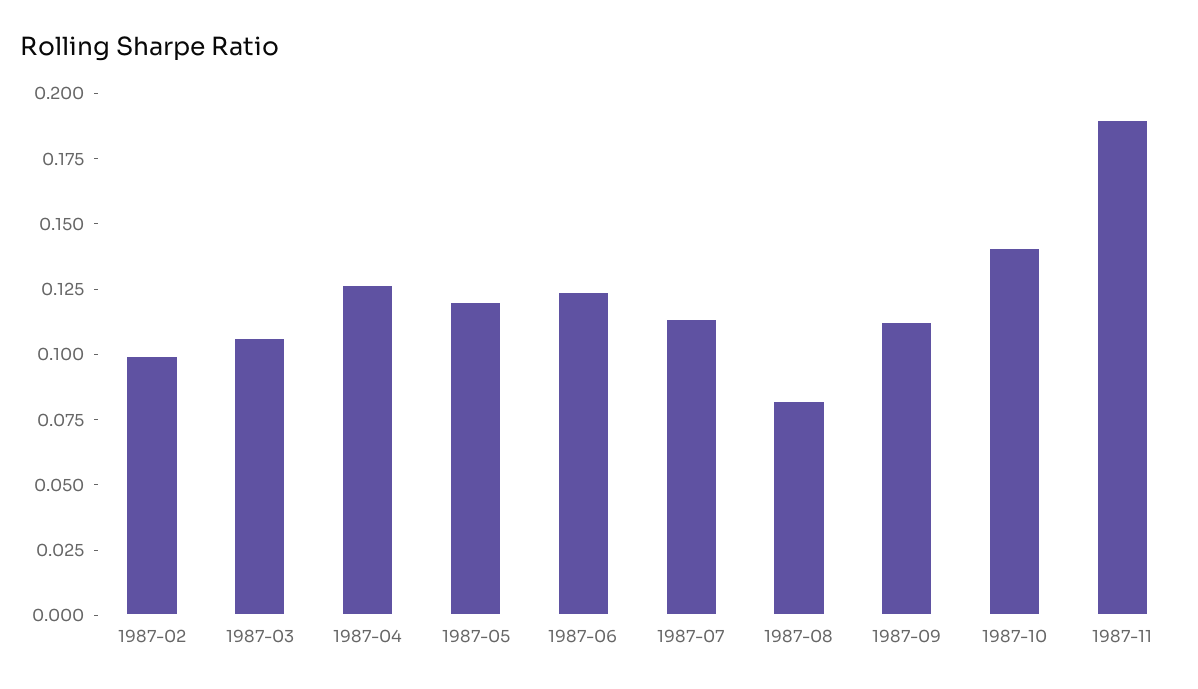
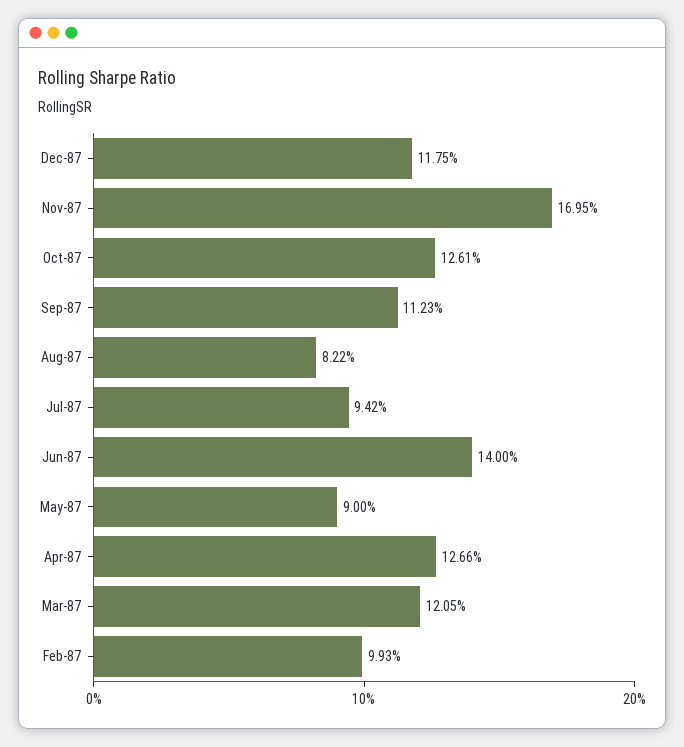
1987-03: 0.105 -> 0.1205
1987-05: 0.12 -> 0.09
1987-06: 0.125 -> 0.14
1987-07: 0.115 -> 0.0942
1987-10: 0.14 -> 0.1261
1987-11: 0.19 -> 0.1695
Dec-87: none -> 0.1175

